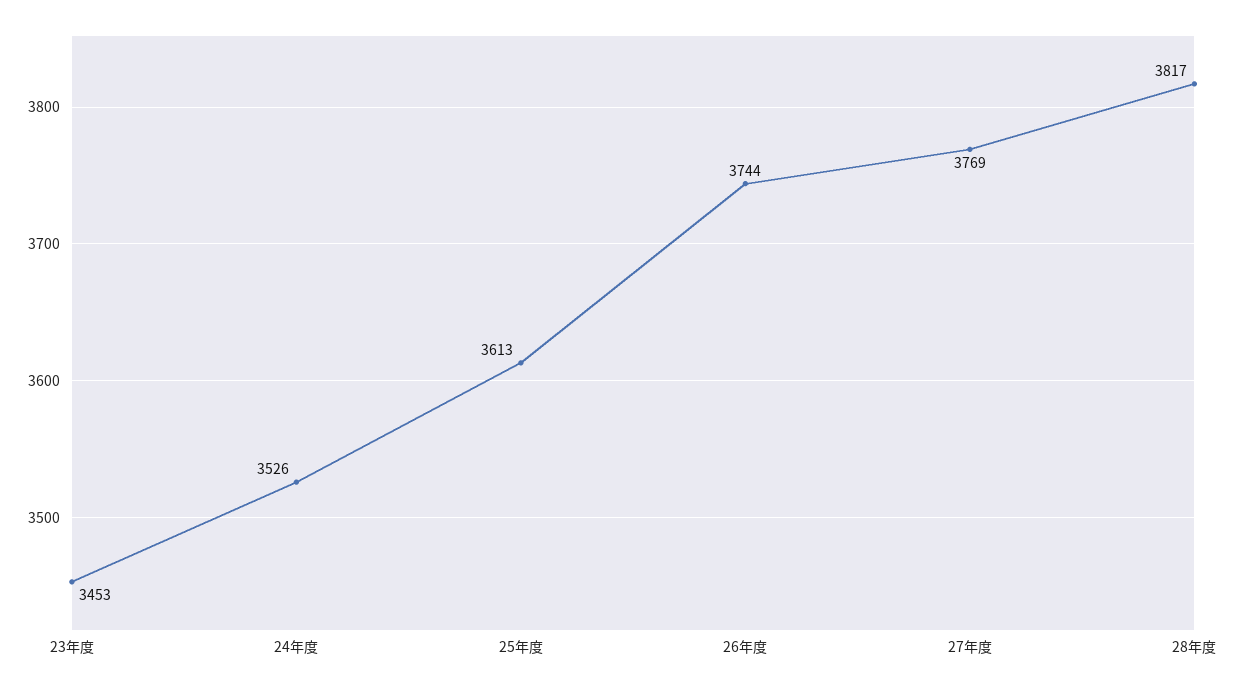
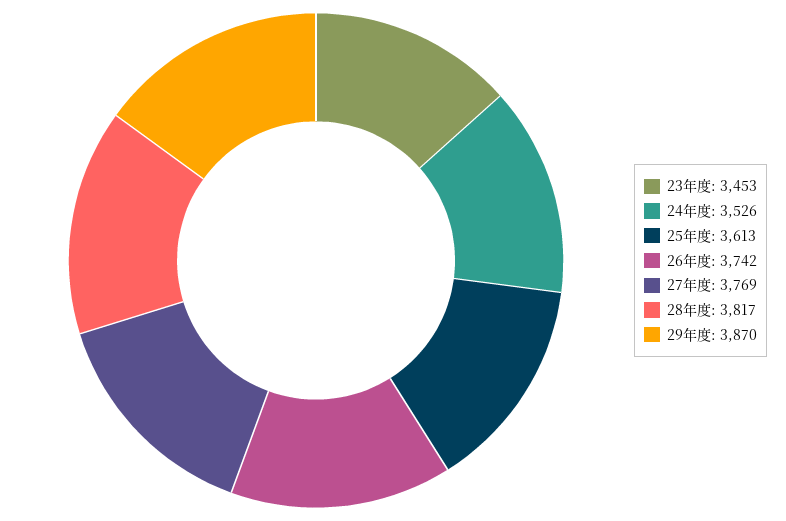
26年度: 3744 -> 3742
29年度: none -> 3870

